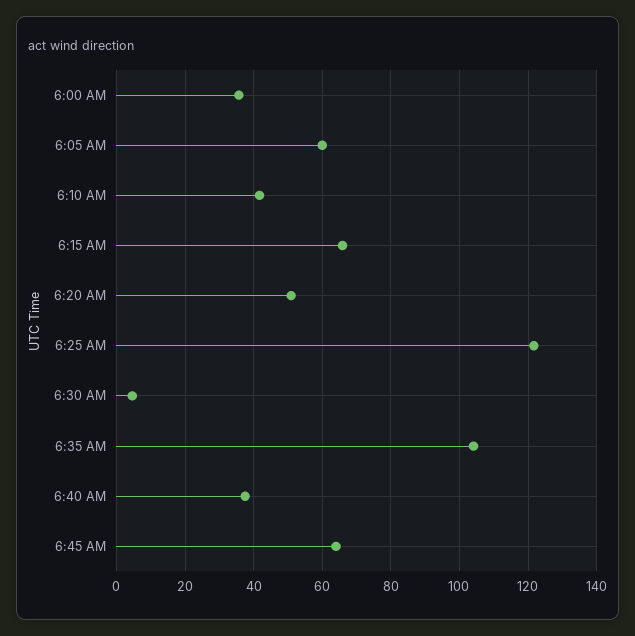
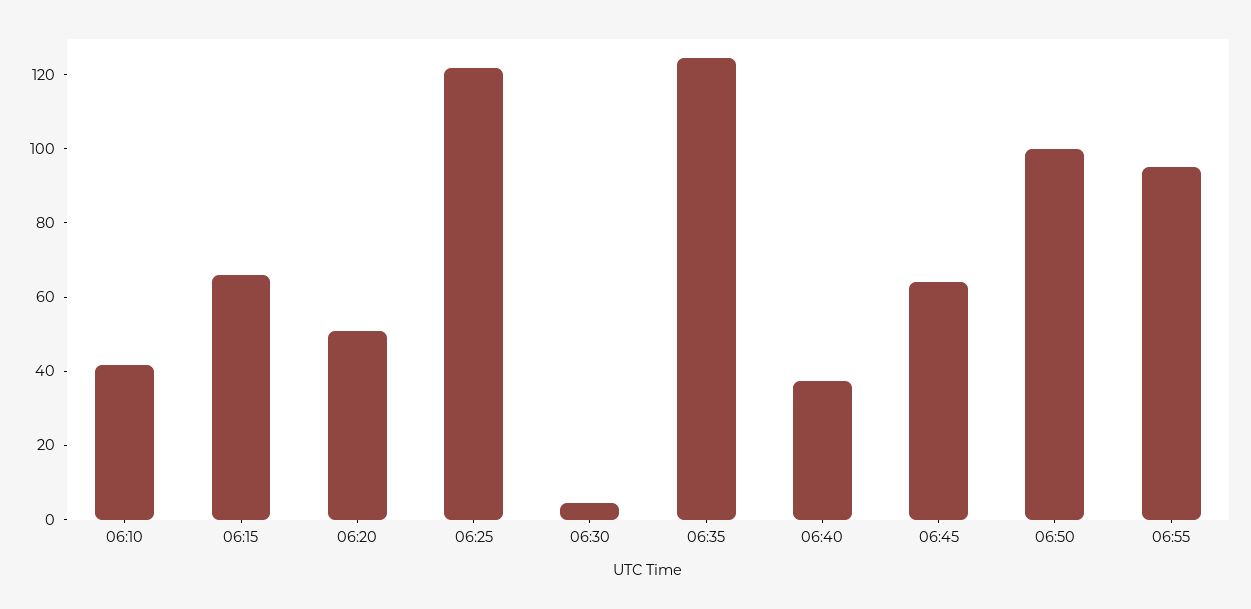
6:00 AM: 36 -> none
6:05 AM: 60 -> none
6:35 AM: 104 -> 125
06:50: none -> 100
06:55: none -> 95

